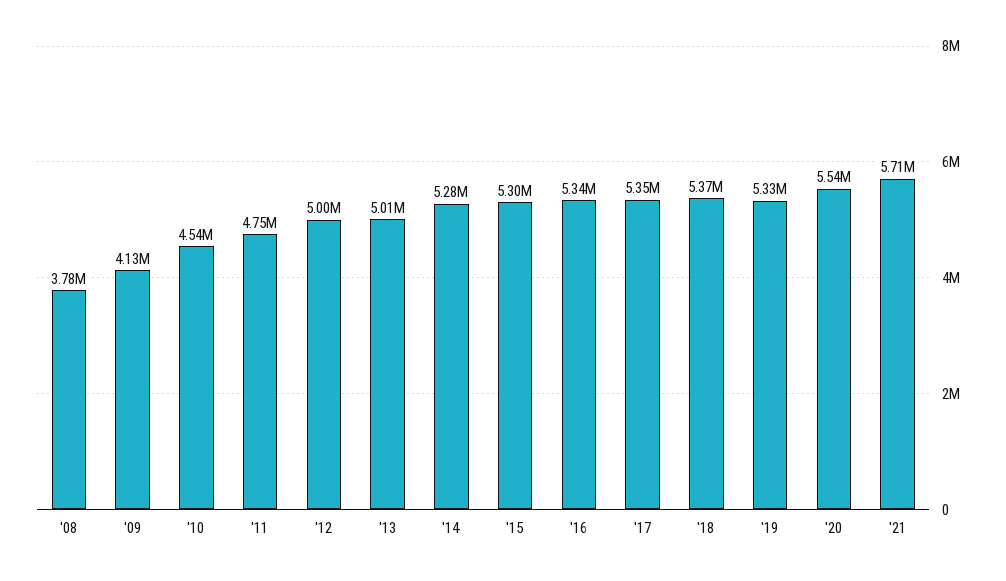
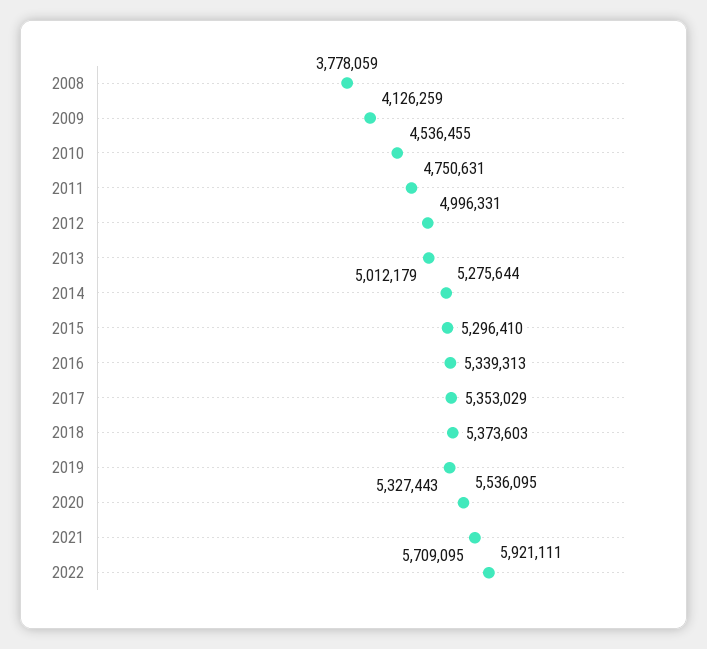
2022: none -> 5921111

